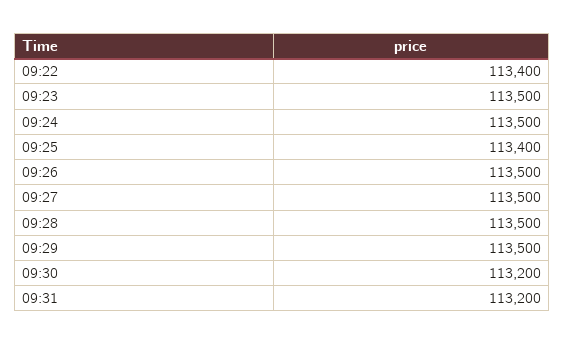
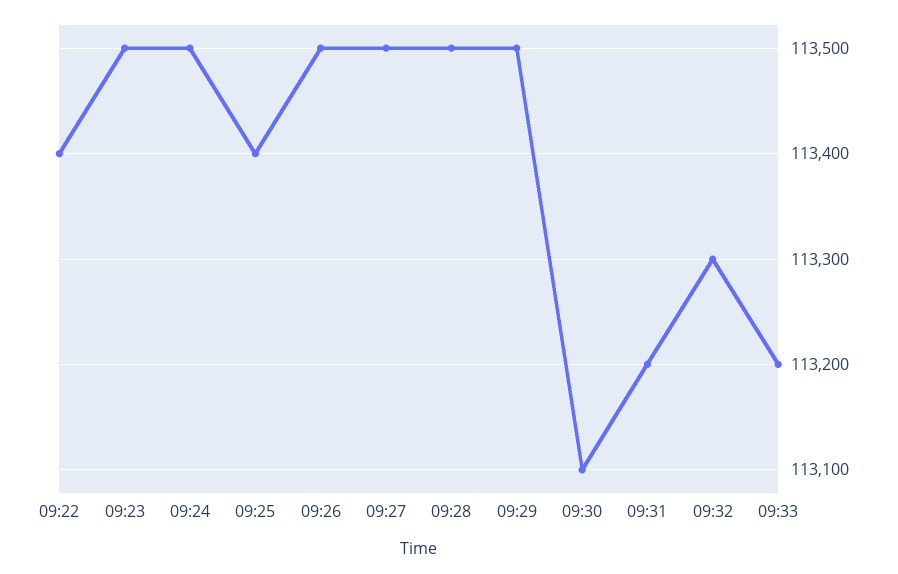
09:30: 113200 -> 113100
09:32: none -> 113300
09:33: none -> 113200

